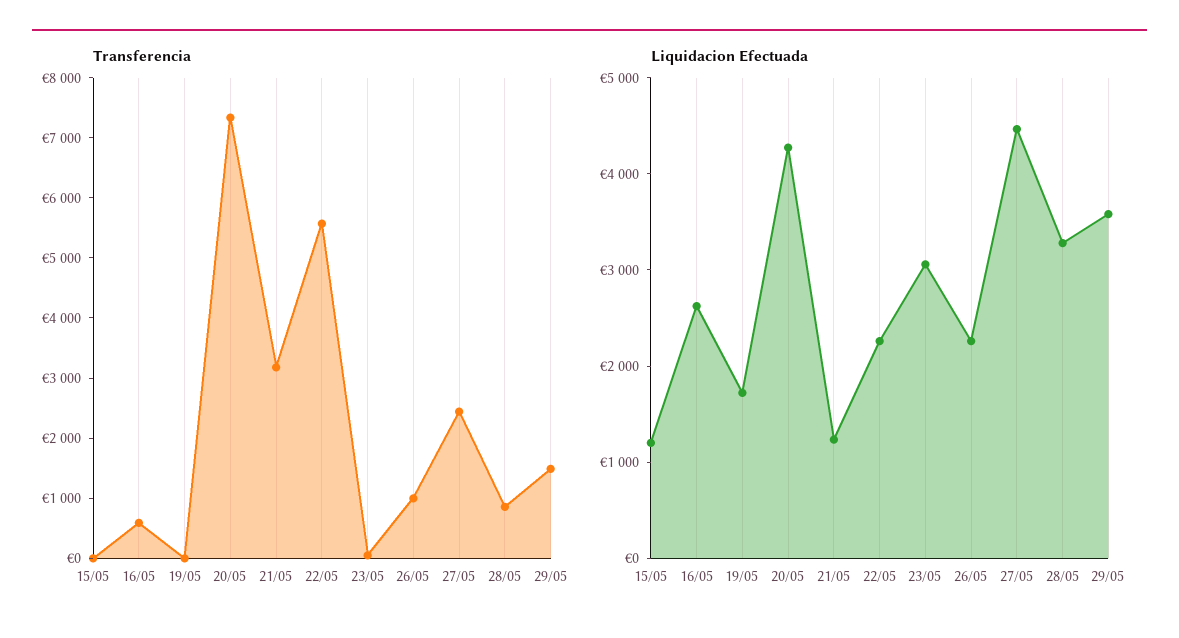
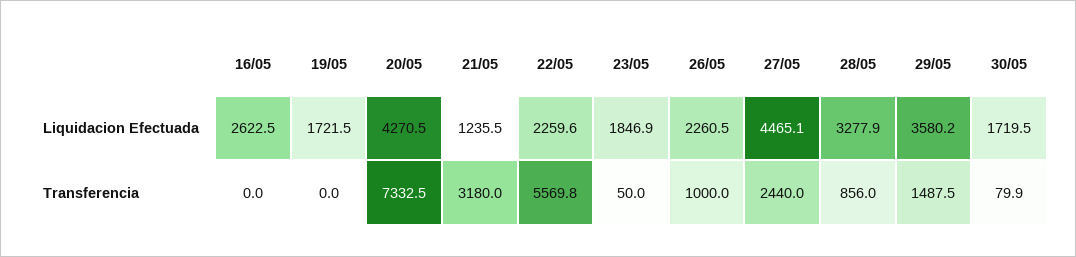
Transferencia, 15/05: 0 -> none
Transferencia, 16/05: 600 -> 0
Liquidacion Efectuada, 15/05: 1200 -> none
Liquidacion Efectuada, 23/05: 3000 -> 1846.9
Liquidacion Efectuada, 30/05: none -> 1719.5
Transferencia, 30/05: none -> 79.9

